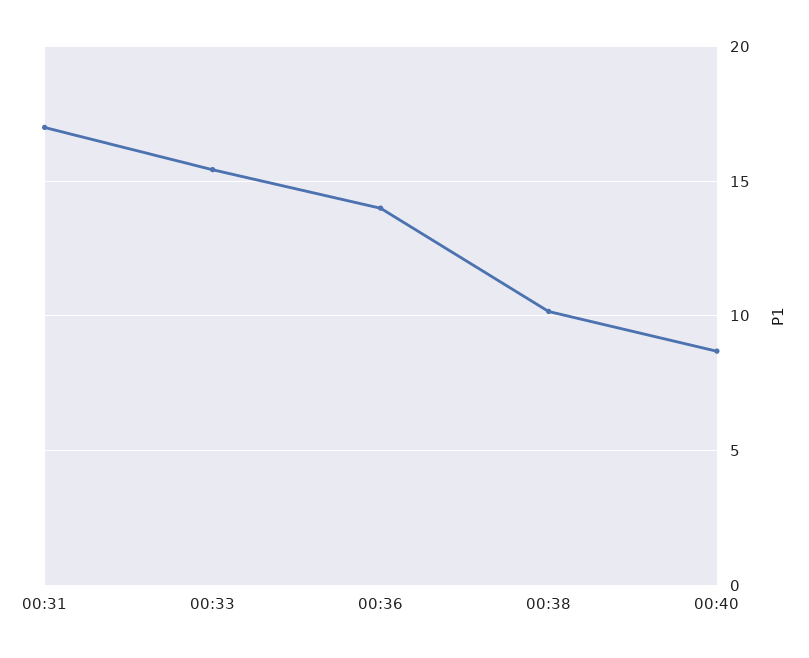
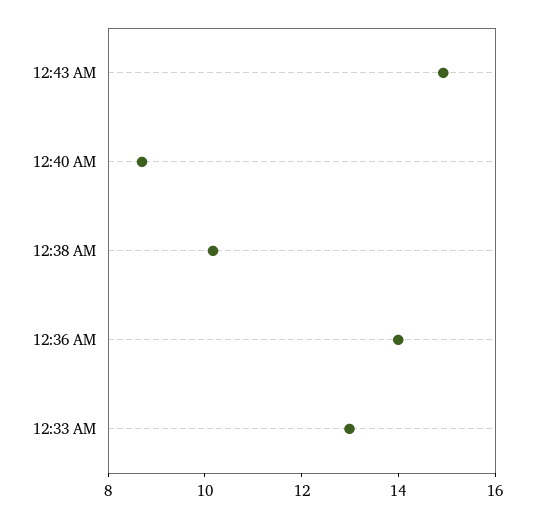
00:31: 17 -> none
00:33: 15.5 -> 13
12:43 AM: none -> 15

